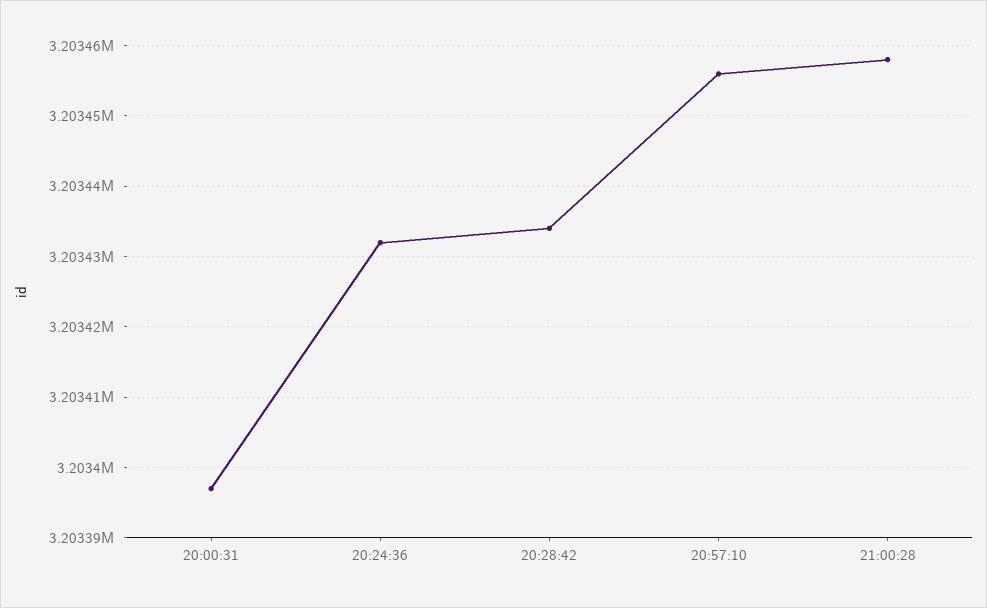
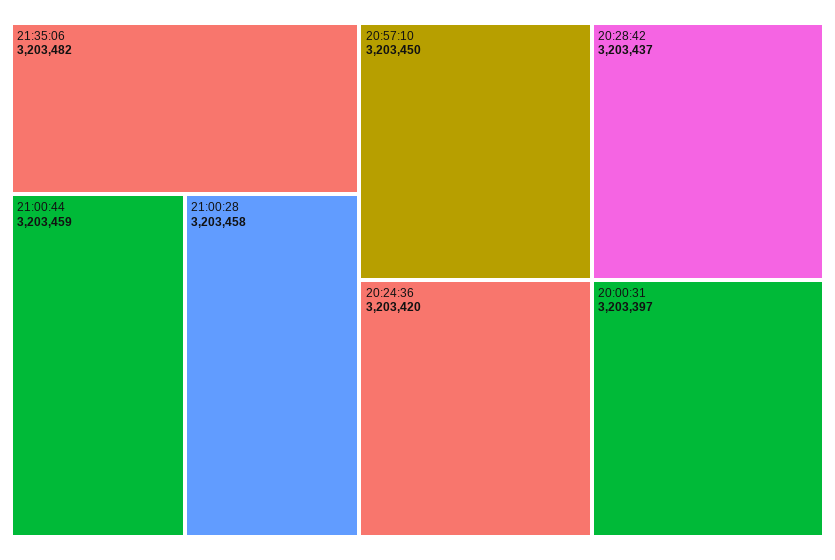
20:24:36: 3203432 -> 3203420
20:28:42: 3203434 -> 3203437
20:57:10: 3203456 -> 3203450
21:35:06: none -> 3203482
21:00:44: none -> 3203459

